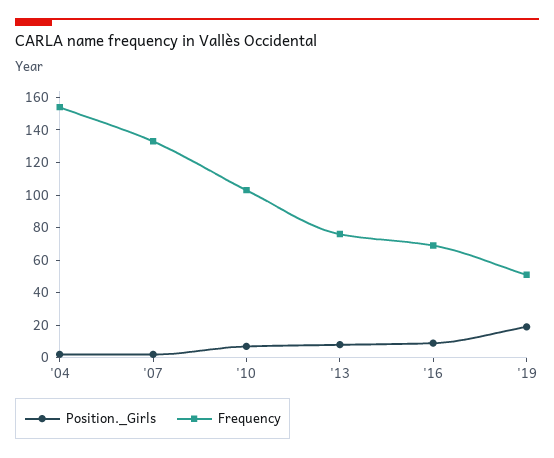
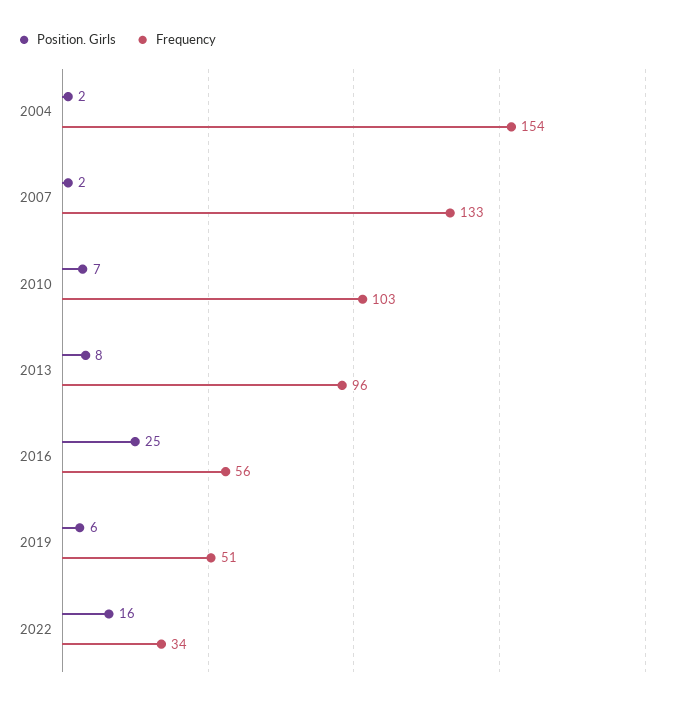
Frequency, '13: 75 -> 96
Position._Girls, '16: 10 -> 25
Frequency, '16: 70 -> 56
Position._Girls, '19: 20 -> 6
Position._Girls, 2022: none -> 16
Frequency, 2022: none -> 34

